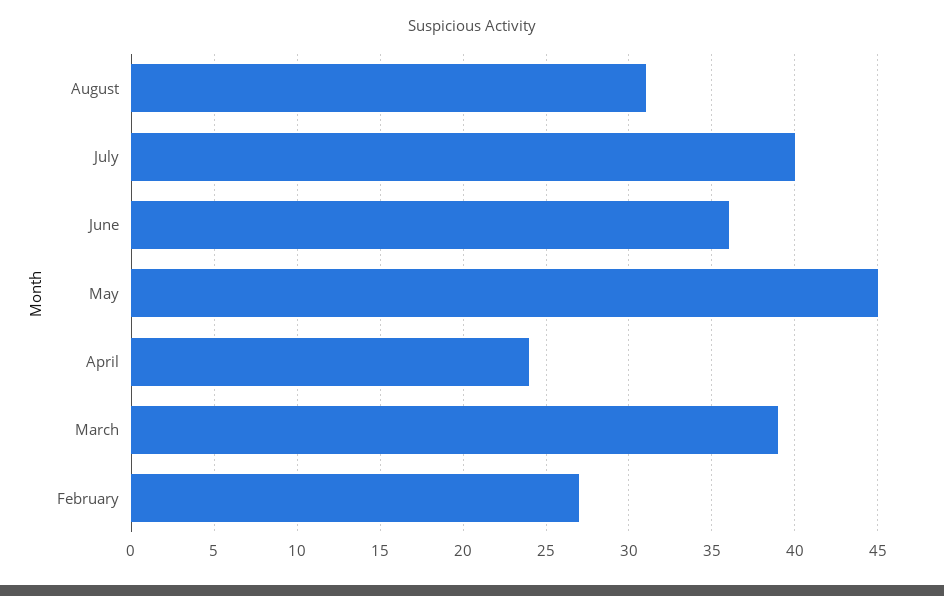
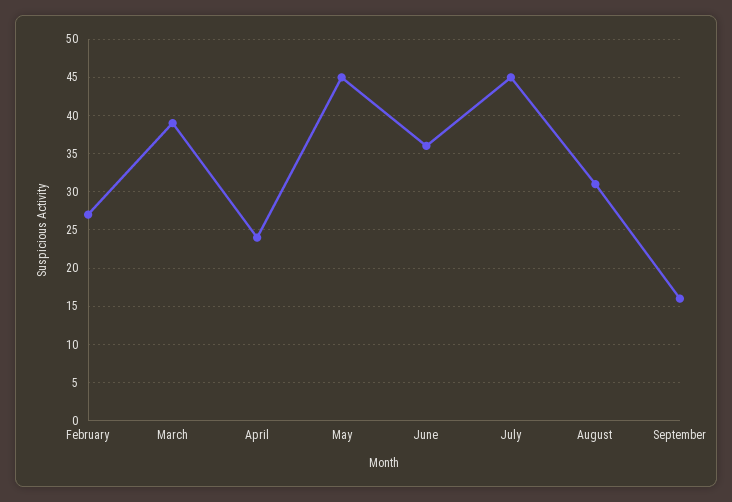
July: 40 -> 45
September: none -> 16

